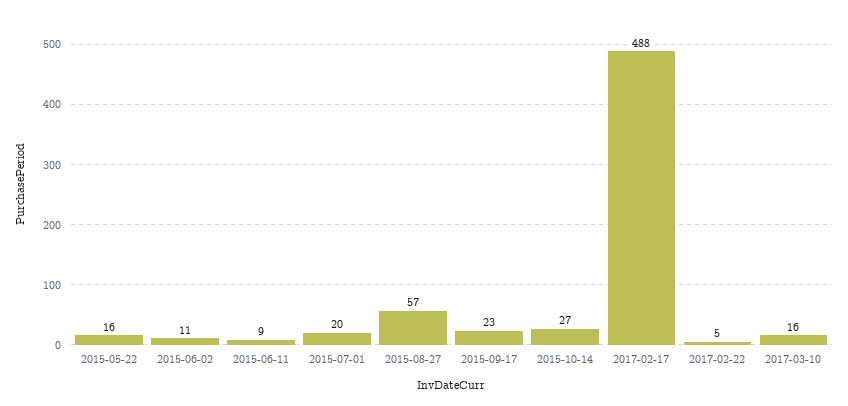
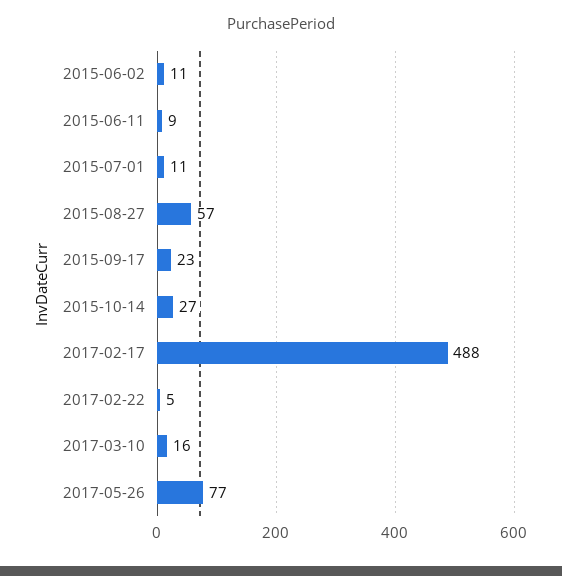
2015-05-22: 16 -> none
2015-07-01: 20 -> 11
2017-05-26: none -> 77

